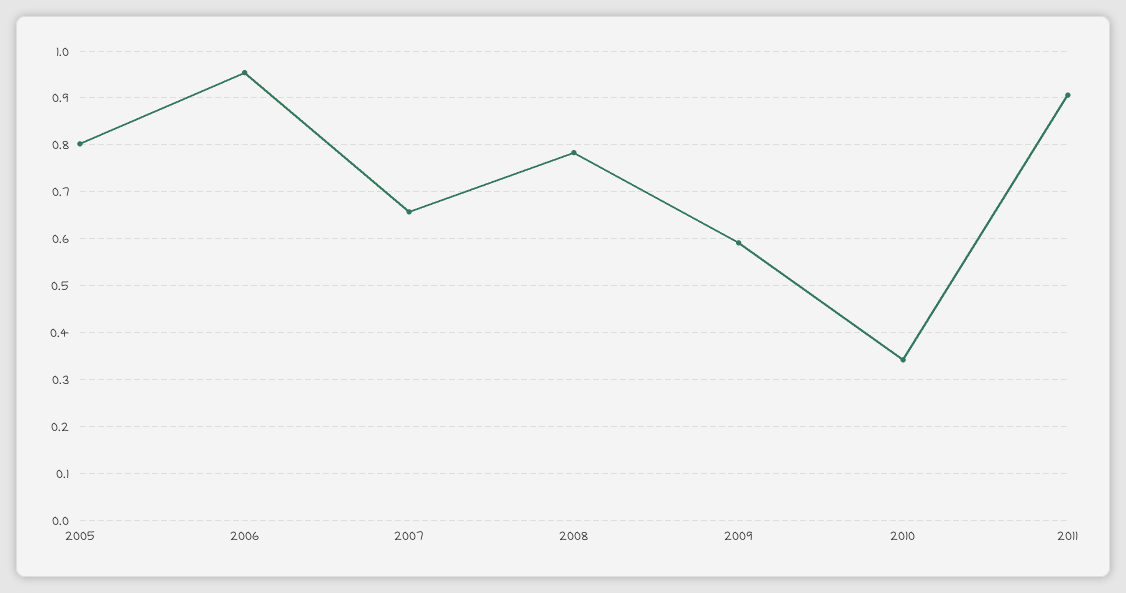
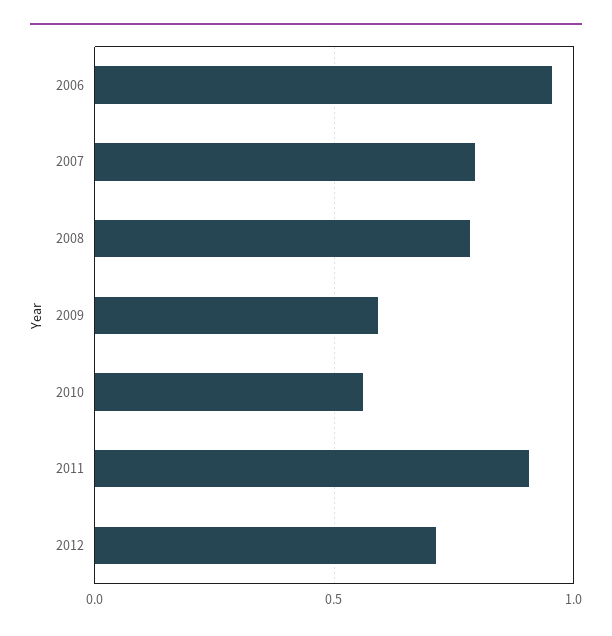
2005: 0.8 -> none
2007: 0.66 -> 0.8
2010: 0.34 -> 0.55
2012: none -> 0.7

